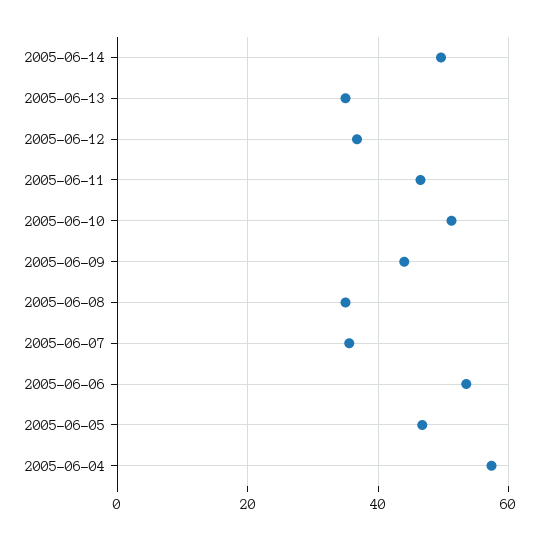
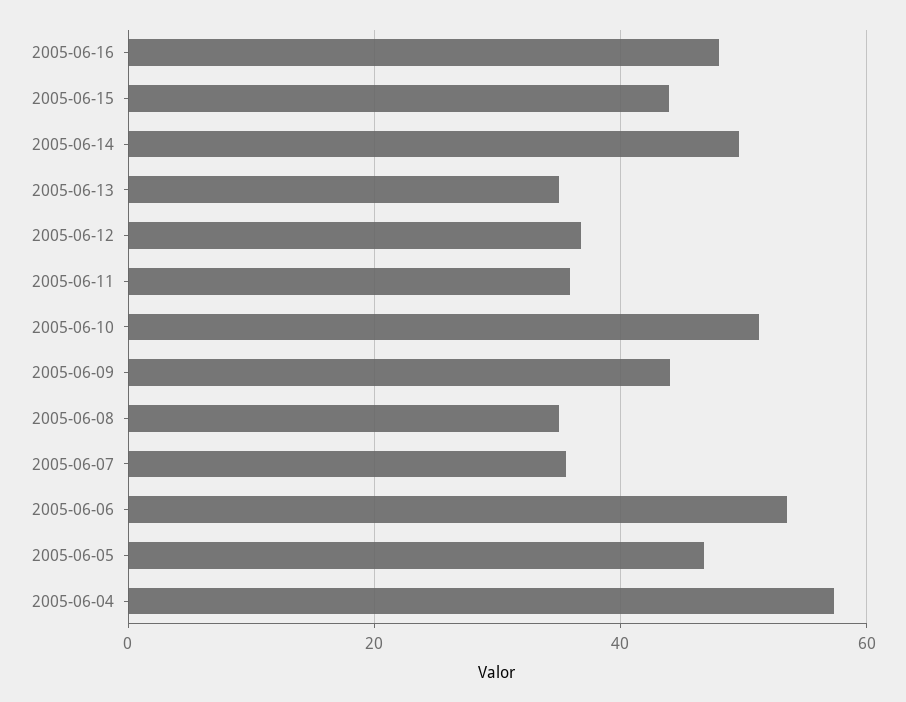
2005-06-11: 46 -> 36
2005-06-16: none -> 48
2005-06-15: none -> 44

